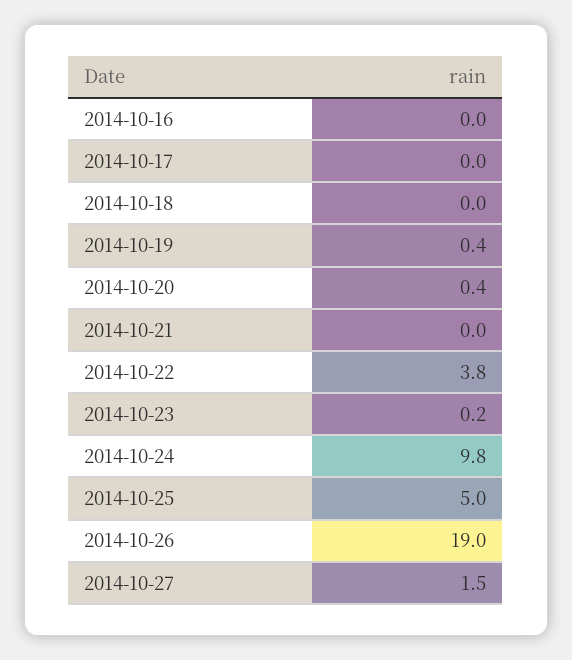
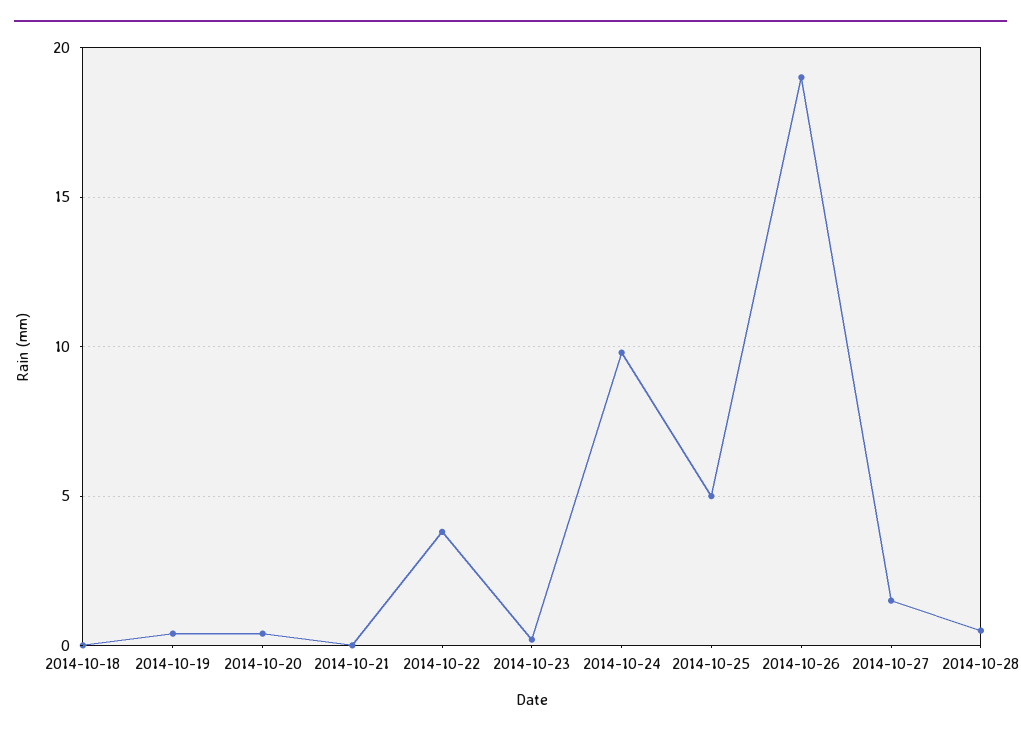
2014-10-16: 0 -> none
2014-10-17: 0 -> none
2014-10-28: none -> 0.5

